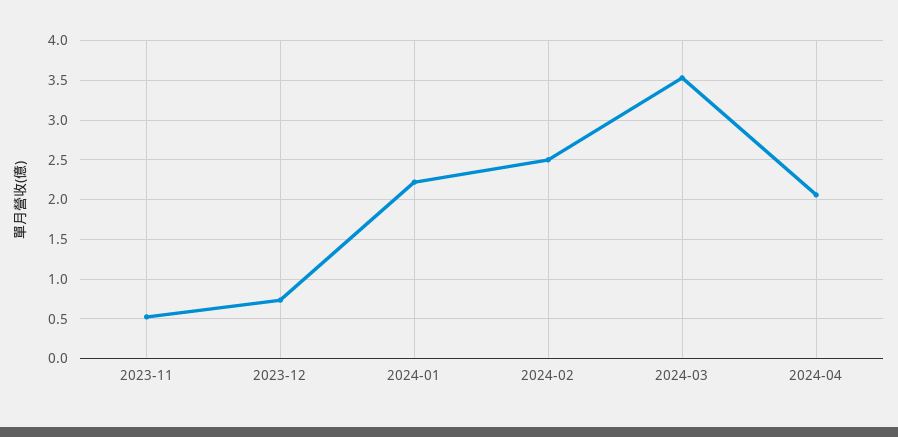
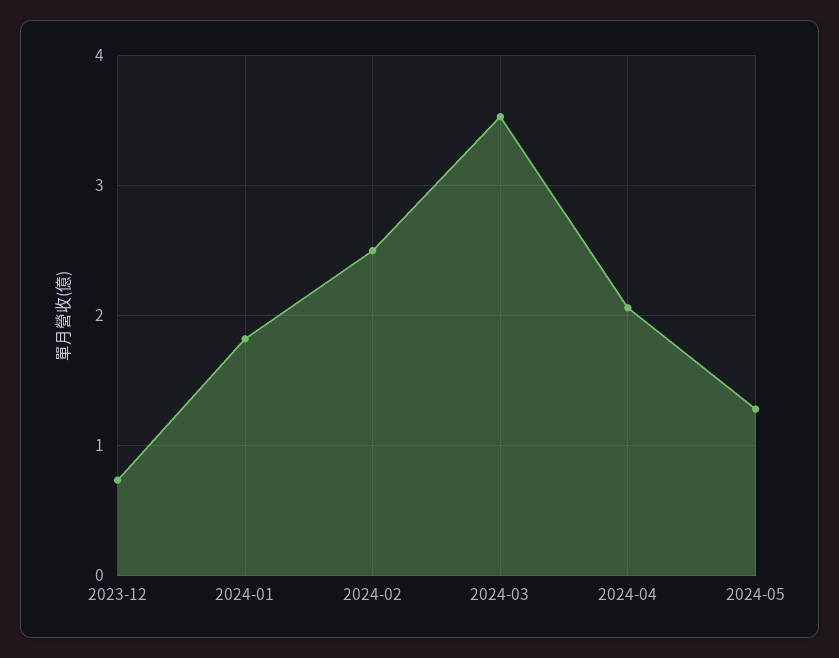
2023-11: 0.5 -> none
2024-01: 2.2 -> 1.8
2024-05: none -> 1.3

